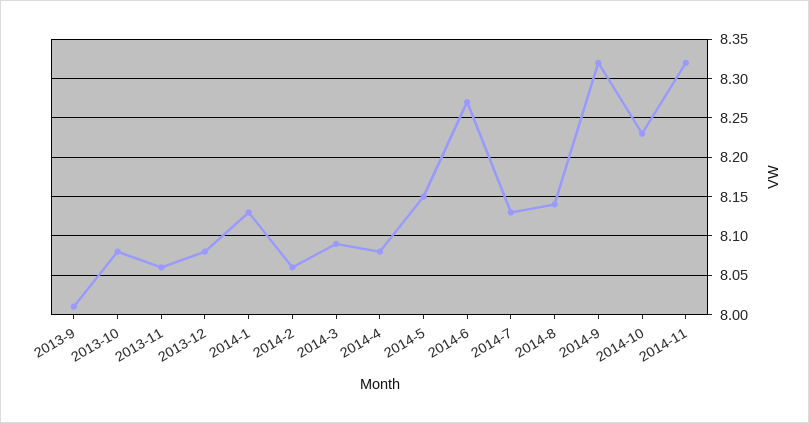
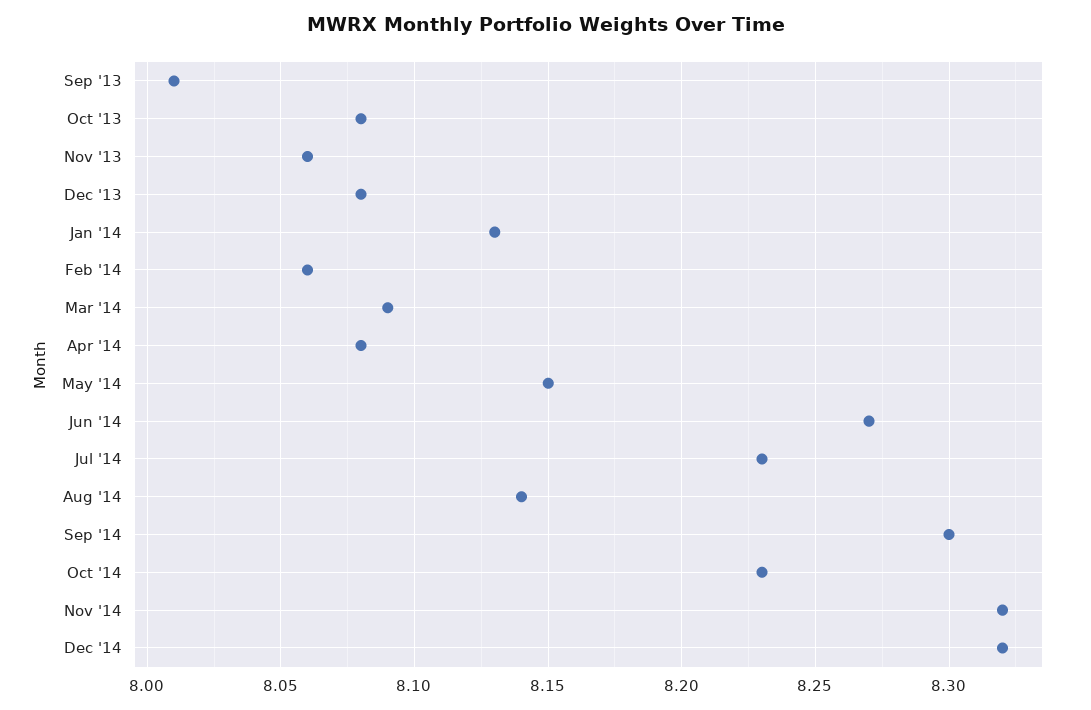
2014-7: 8.13 -> 8.23
2014-9: 8.32 -> 8.3
Dec '14: none -> 8.32

